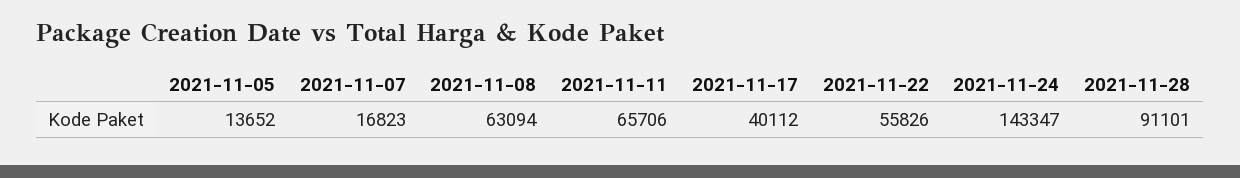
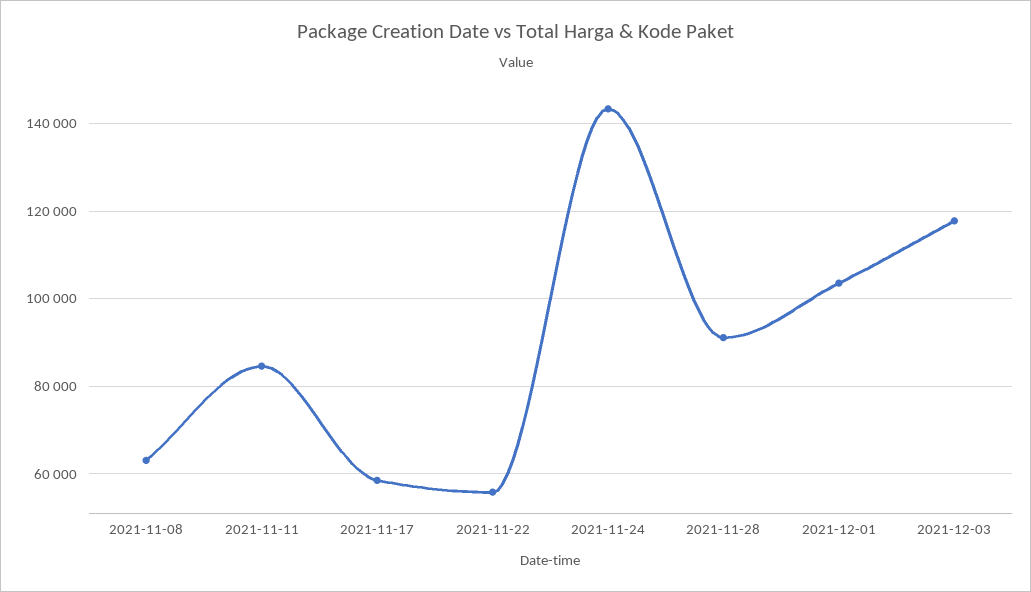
2021-11-05: 13652 -> none
2021-11-07: 16823 -> none
2021-11-11: 65706 -> 84000
2021-11-17: 40112 -> 58000
2021-12-01: none -> 104000
2021-12-03: none -> 118000

